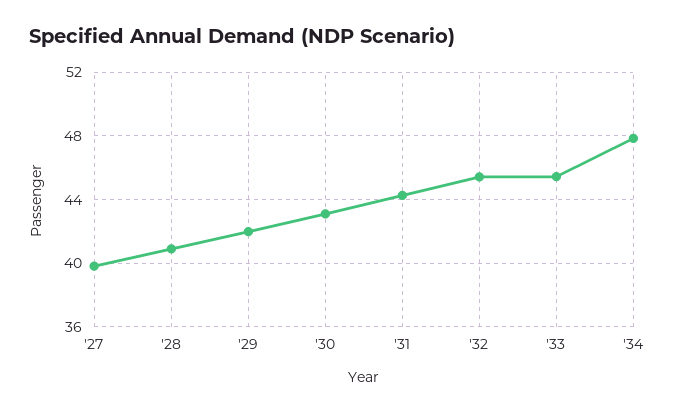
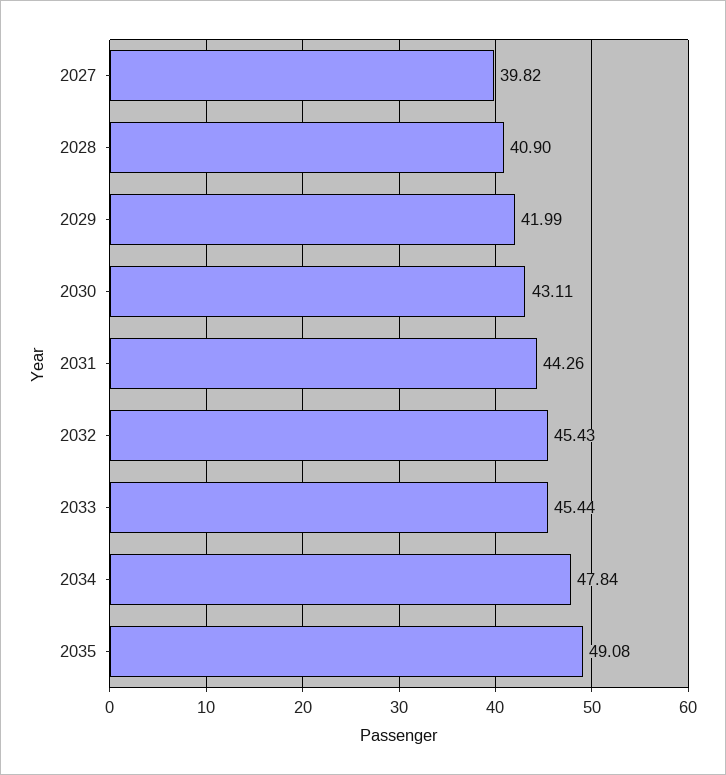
2035: none -> 49.08

